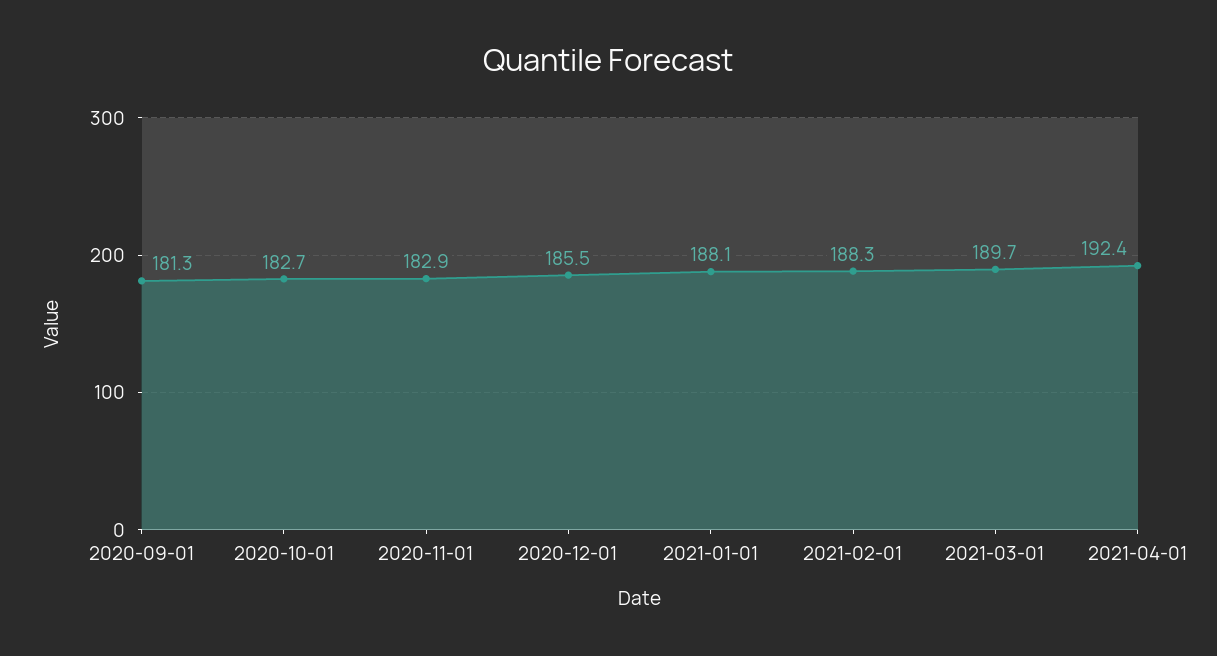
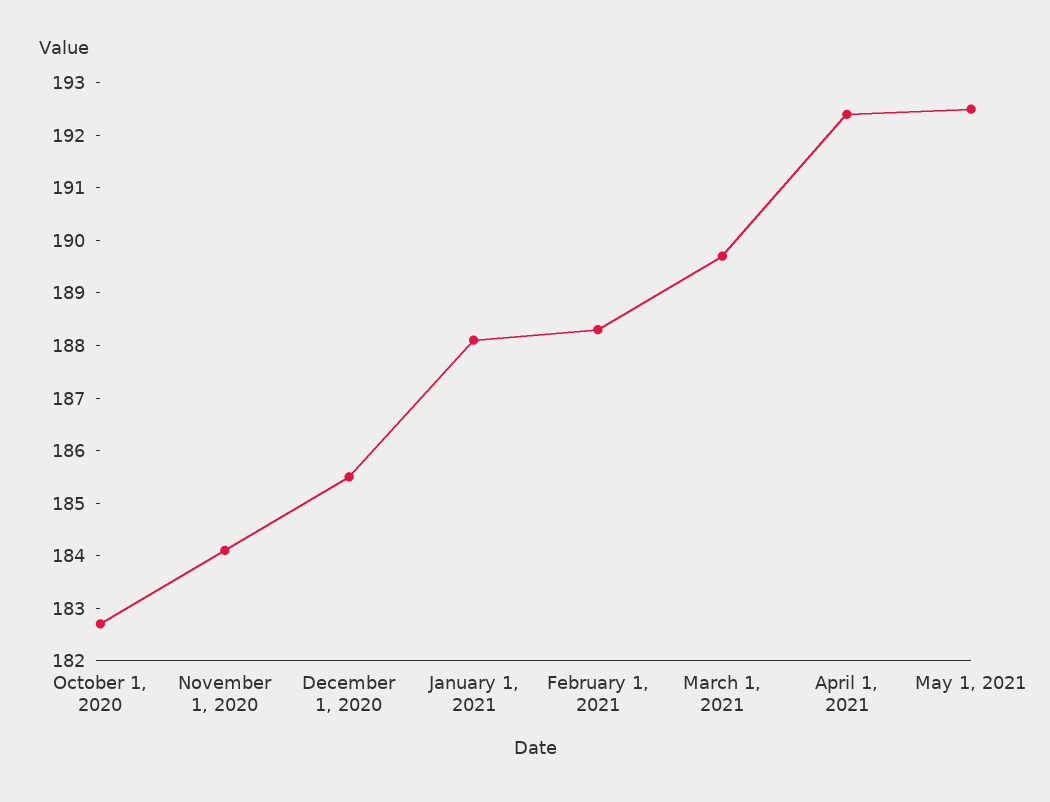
2020-09-01: 181.3 -> none
2020-11-01: 182.9 -> 184
May 1, 2021: none -> 192.5

